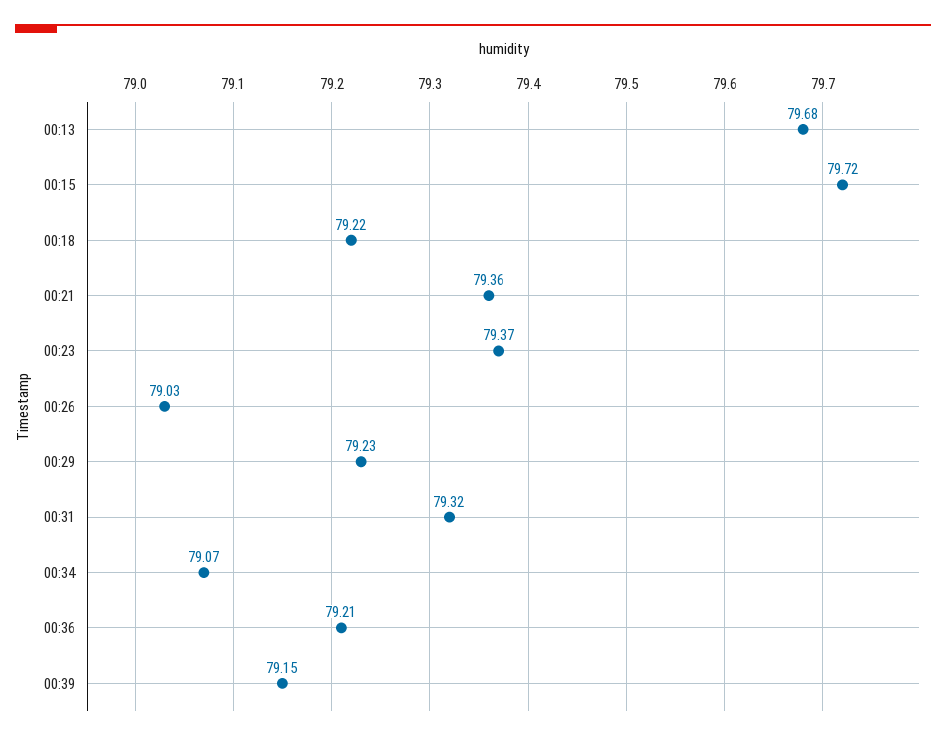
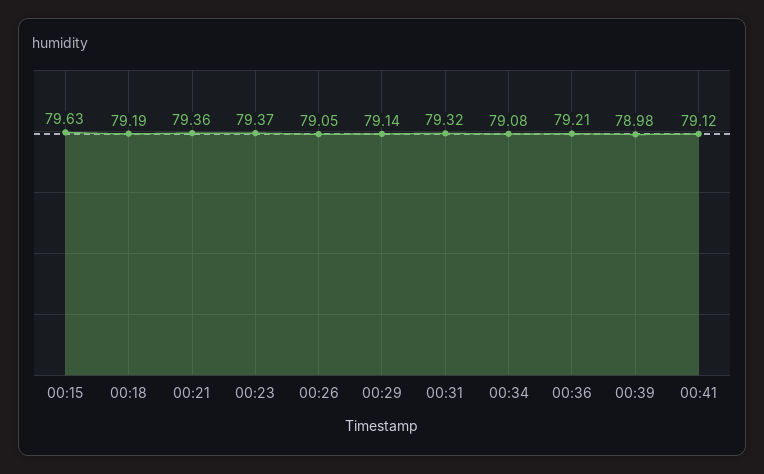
00:13: 79.68 -> none
00:15: 79.72 -> 79.63
00:18: 79.22 -> 79.19
00:26: 79.03 -> 79.05
00:29: 79.23 -> 79.14
00:34: 79.07 -> 79.08
00:39: 79.15 -> 78.98
00:41: none -> 79.12

